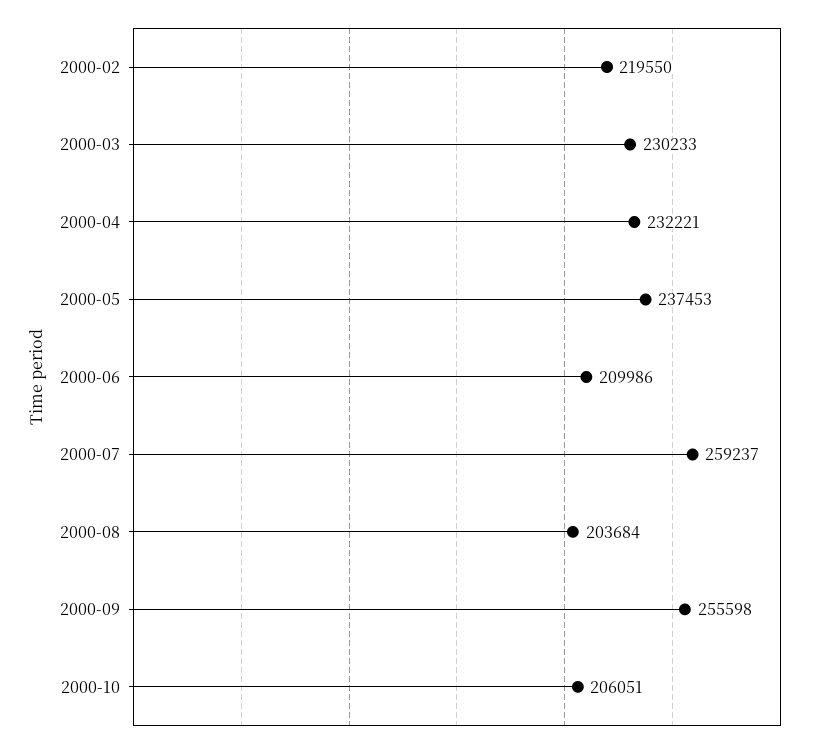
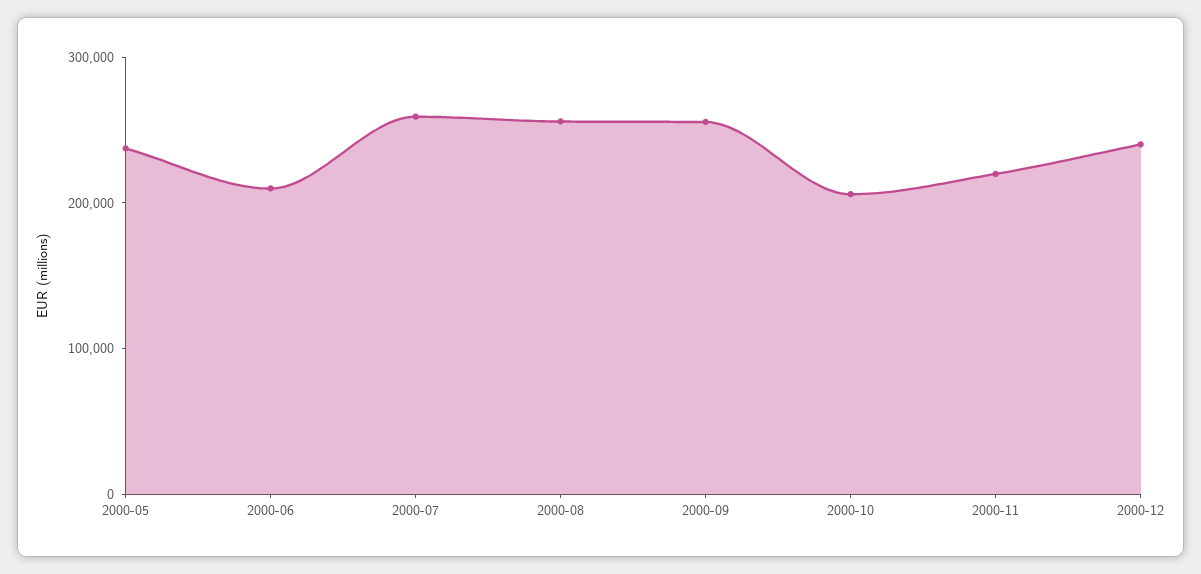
2000-02: 219550 -> none
2000-03: 230233 -> none
2000-04: 232221 -> none
2000-08: 203684 -> 260000
2000-11: none -> 220000
2000-12: none -> 240000

